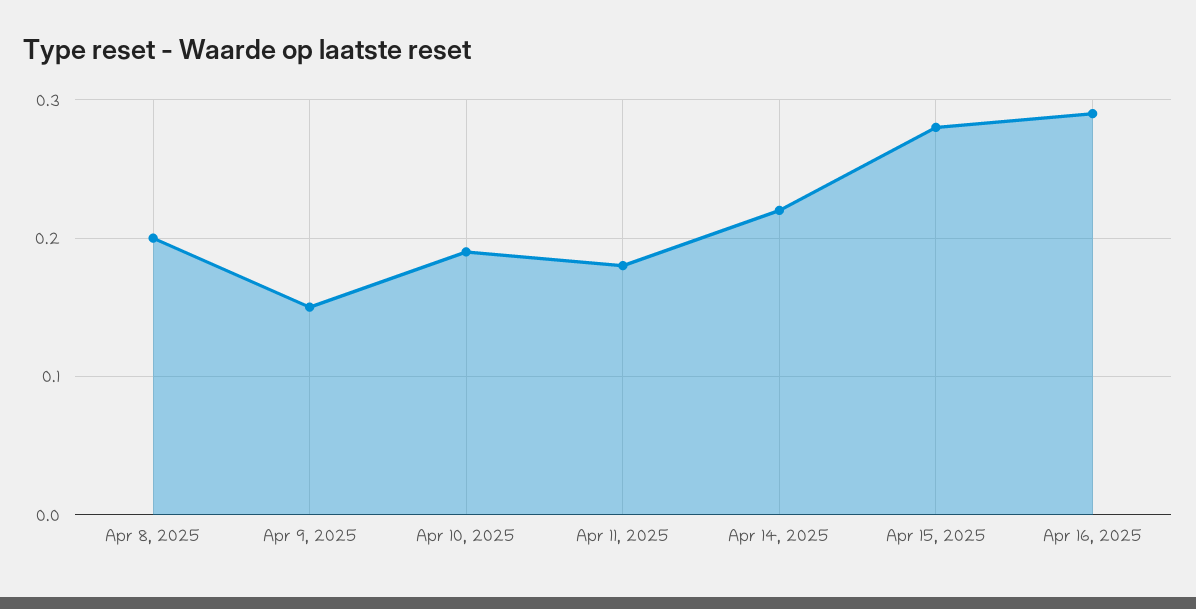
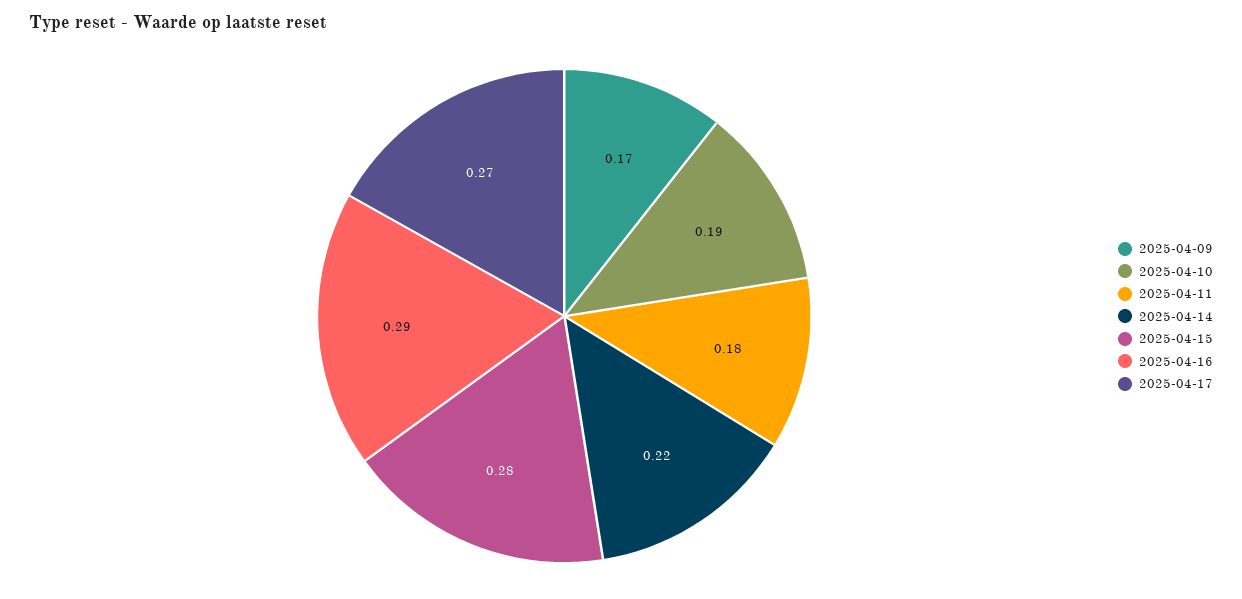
Apr 8, 2025: 0.2 -> none
Apr 9, 2025: 0.15 -> 0.17
2025-04-17: none -> 0.27

